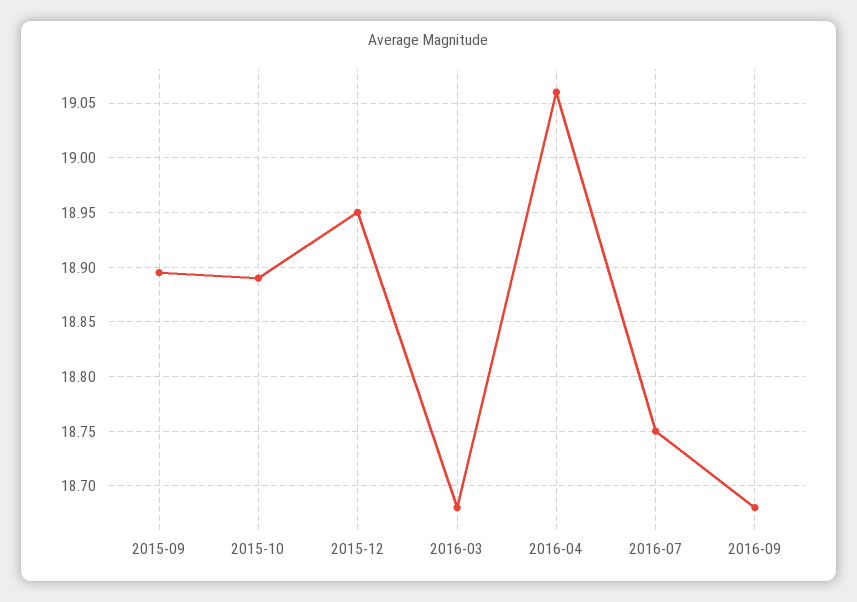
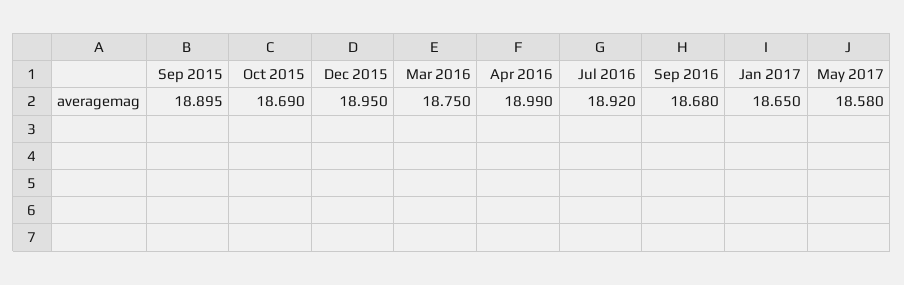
2015-10: 18.89 -> 18.69
2016-03: 18.68 -> 18.75
2016-04: 19.06 -> 18.99
2016-07: 18.75 -> 18.92
Jan 2017: none -> 18.65
May 2017: none -> 18.58

